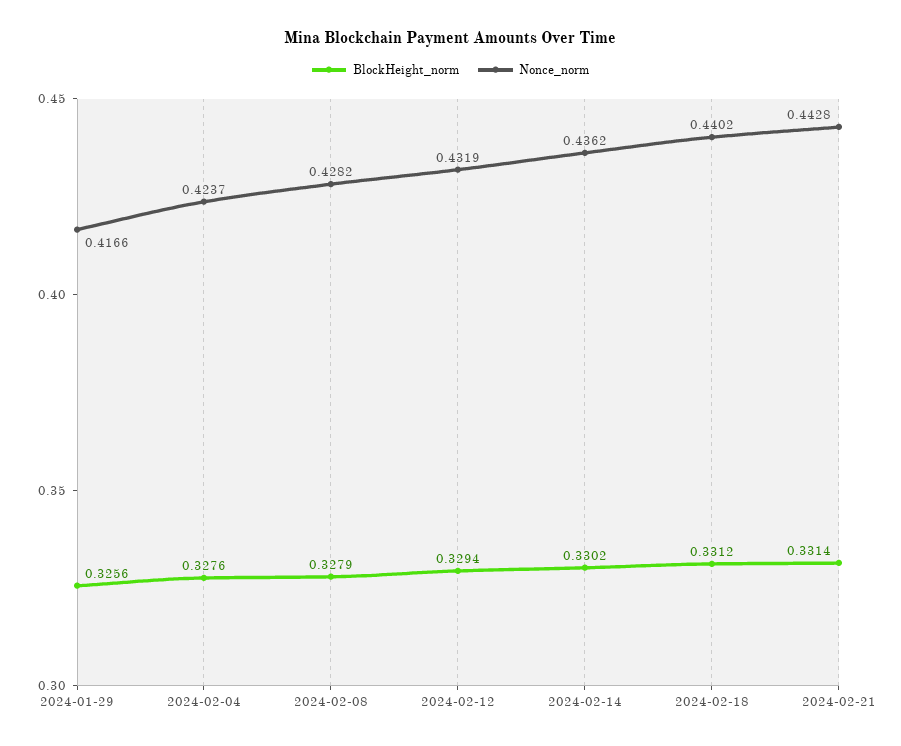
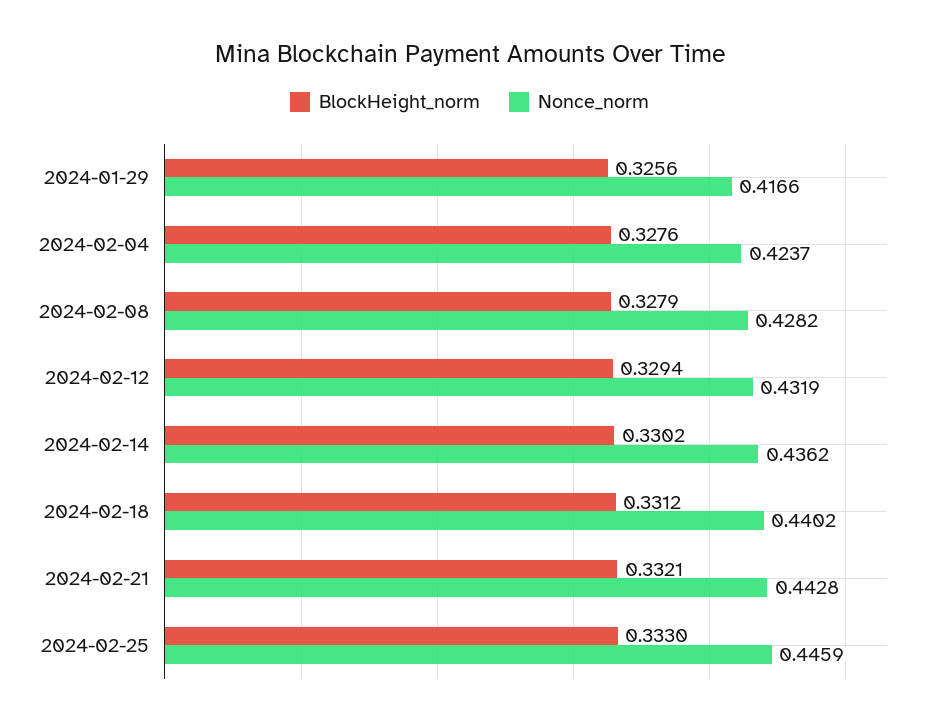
BlockHeight_norm, 2024-02-21: 0.3314 -> 0.3321
BlockHeight_norm, 2024-02-25: none -> 0.333
Nonce_norm, 2024-02-25: none -> 0.4459

